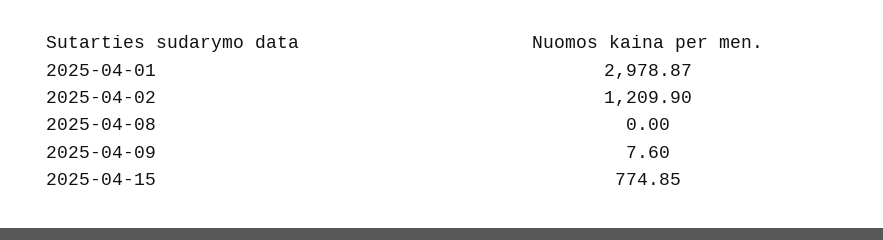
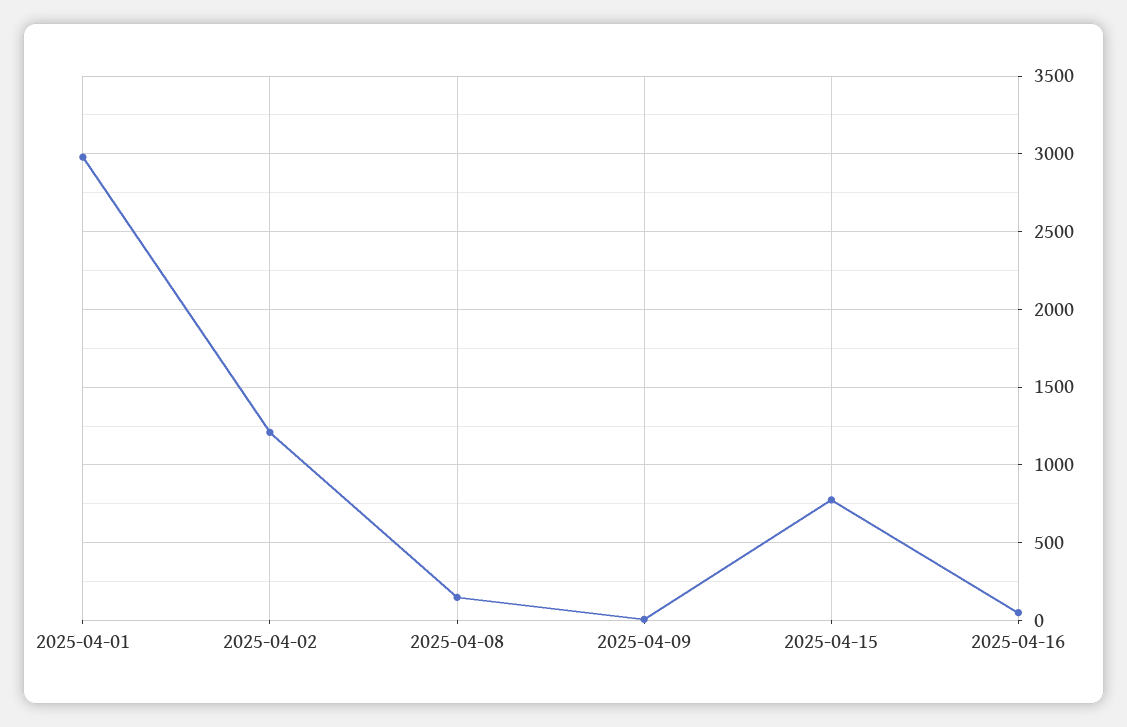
2025-04-08: 0 -> 150
2025-04-16: none -> 50

